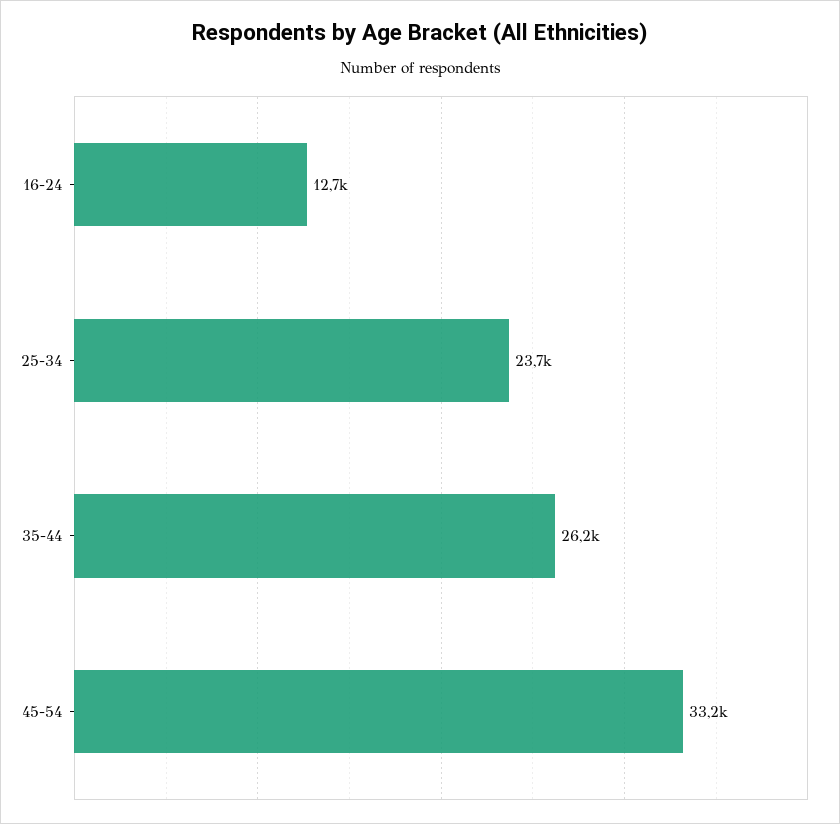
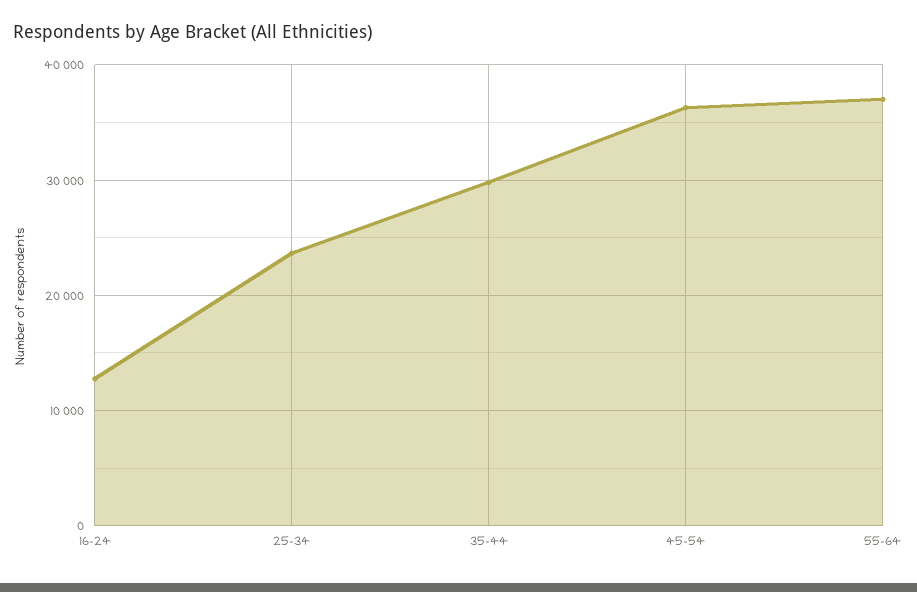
35-44: 26200 -> 30000
45-54: 33200 -> 36000
55-64: none -> 37000

